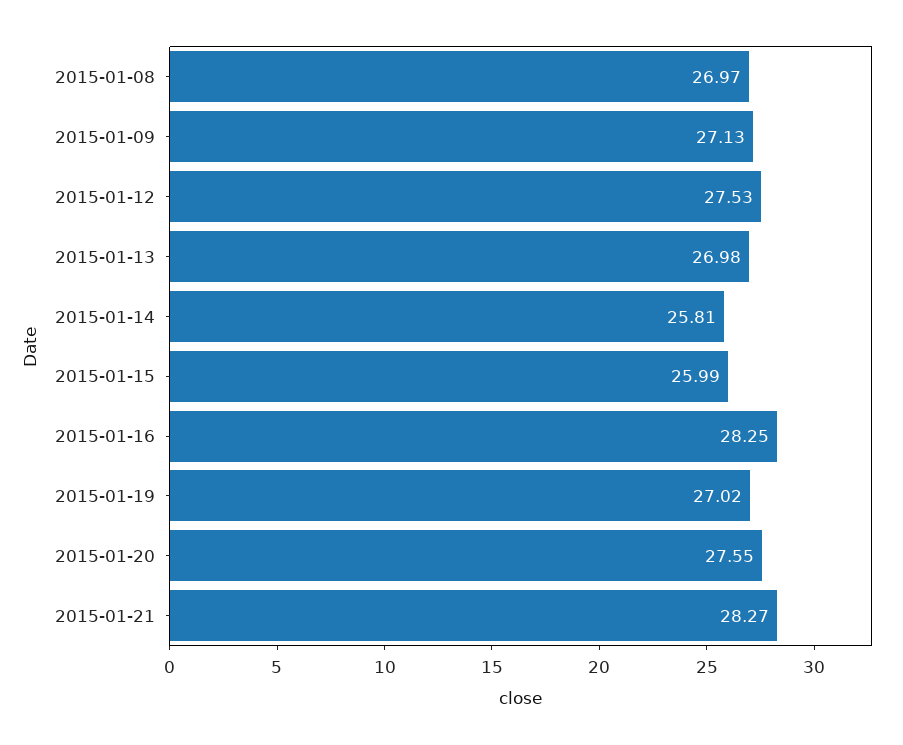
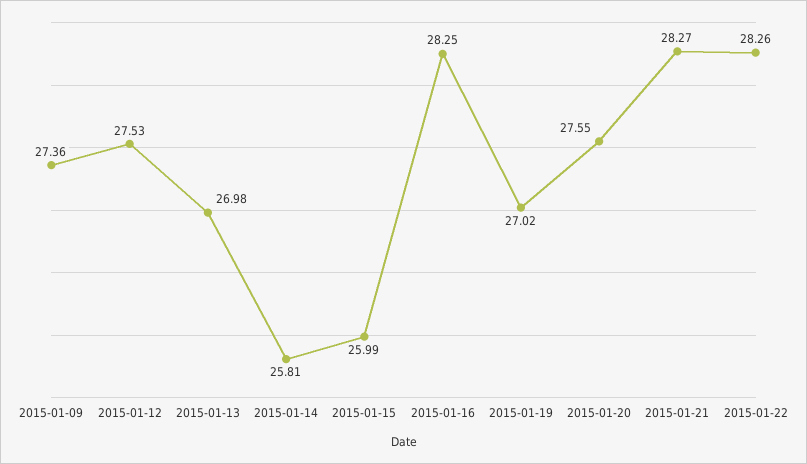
2015-01-08: 26.97 -> none
2015-01-09: 27.13 -> 27.36
2015-01-22: none -> 28.26

